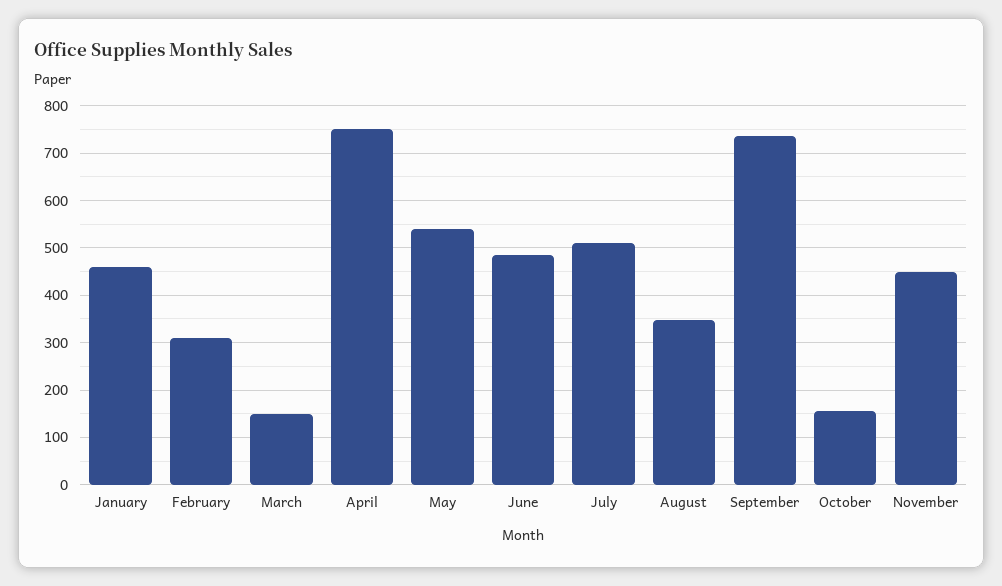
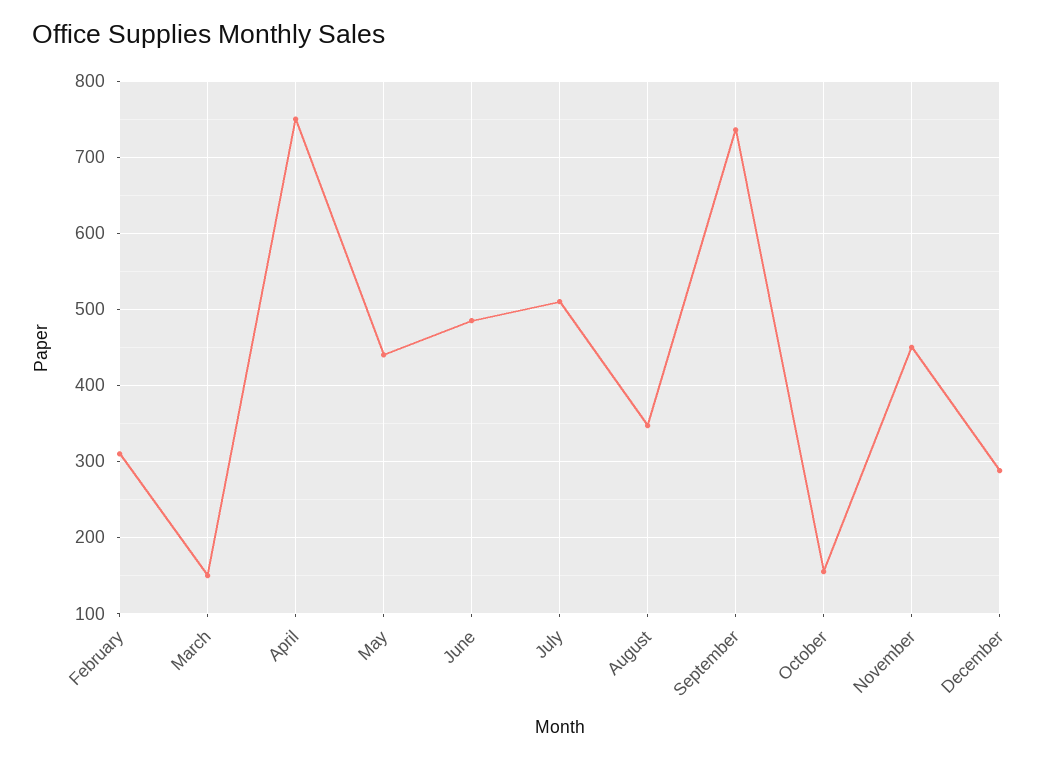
January: 460 -> none
May: 540 -> 440
December: none -> 290

